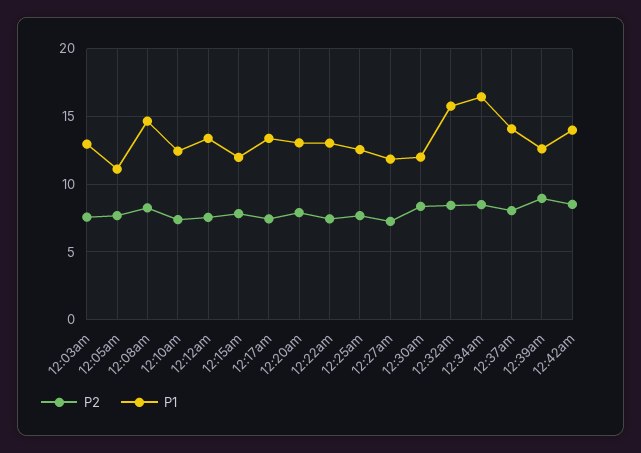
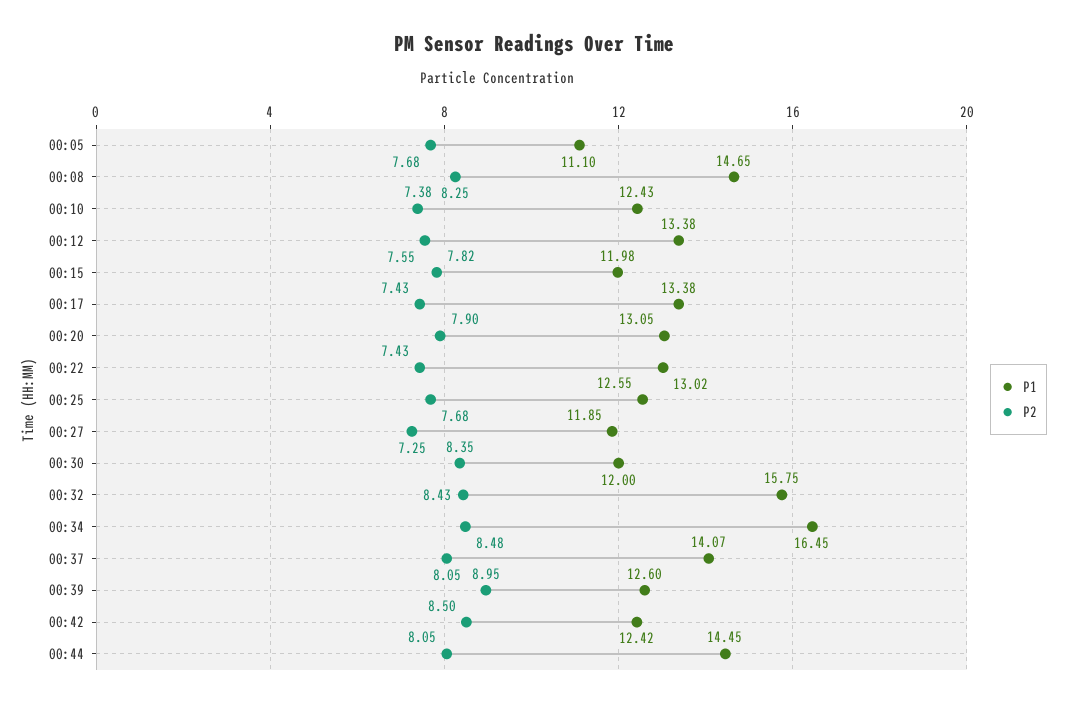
P2, 12:03am: 7.5 -> none
P1, 12:03am: 13 -> none
P1, 12:42am: 14 -> 12.42
P1, 00:44: none -> 14.45
P2, 00:44: none -> 8.05

